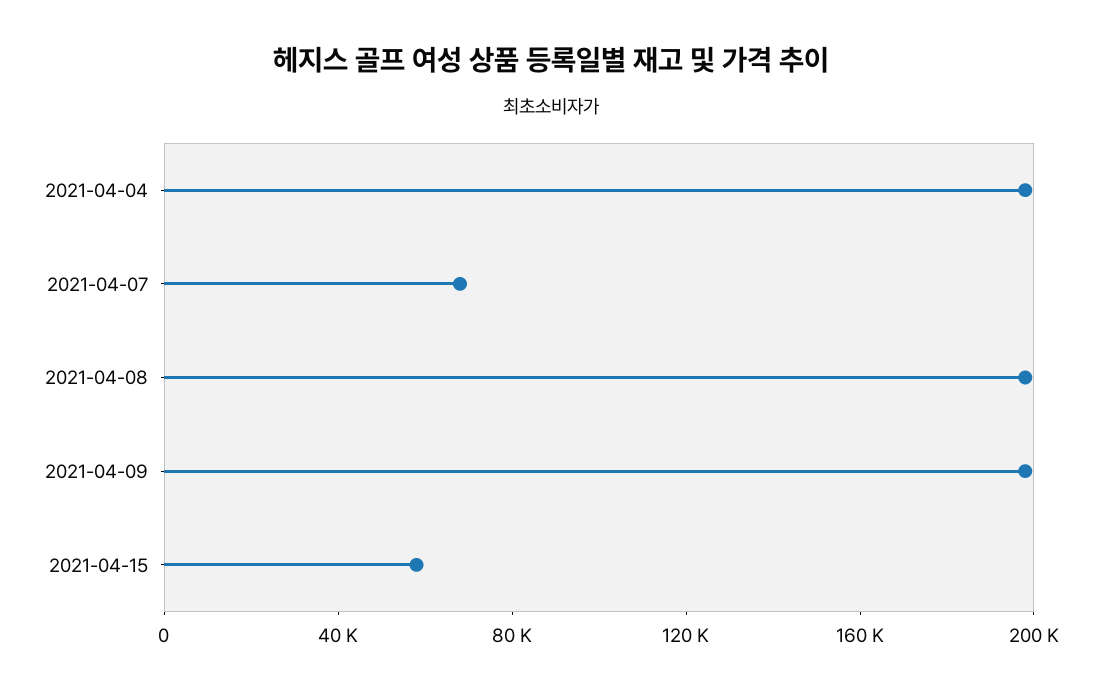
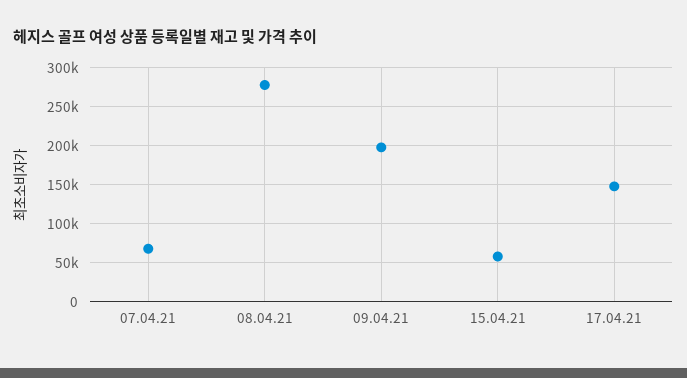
2021-04-04: 200000 -> none
2021-04-08: 200000 -> 280000
17.04.21: none -> 150000

